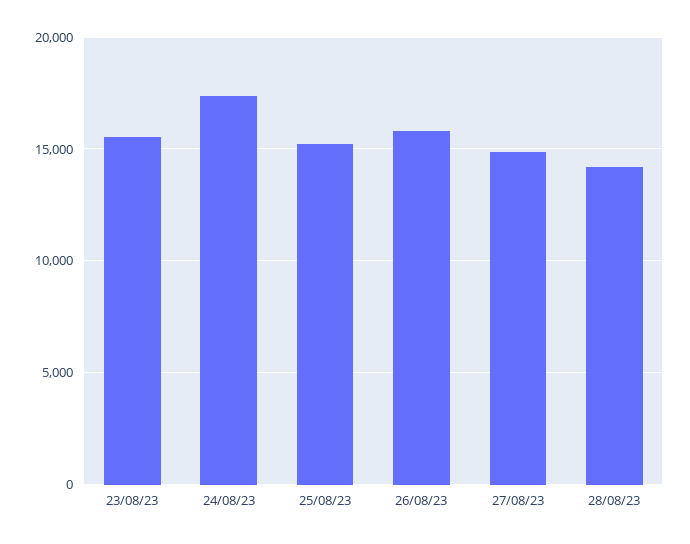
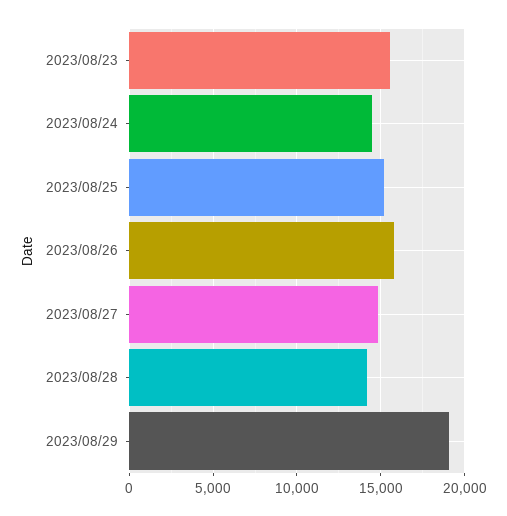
24/08/23: 17500 -> 14500
2023/08/29: none -> 19000

